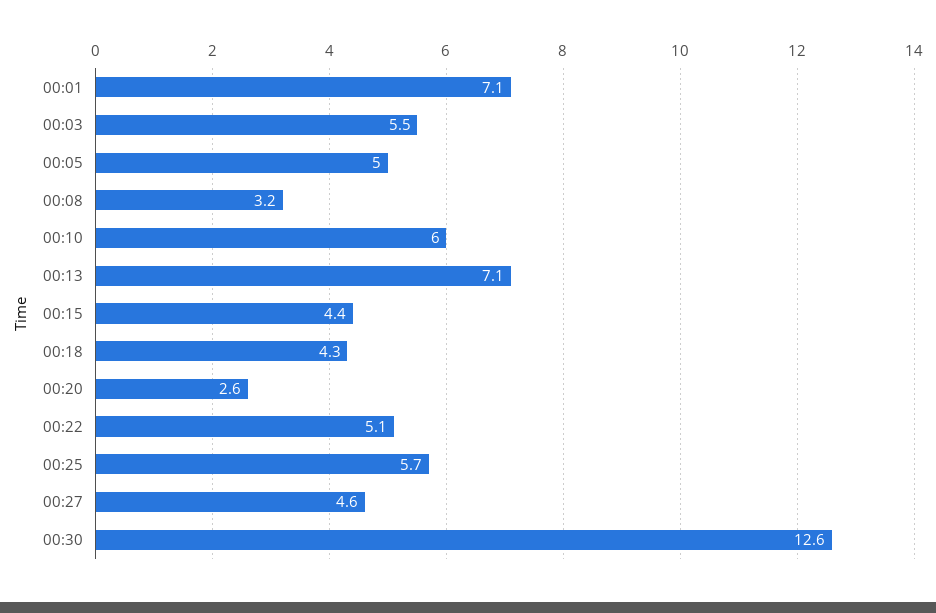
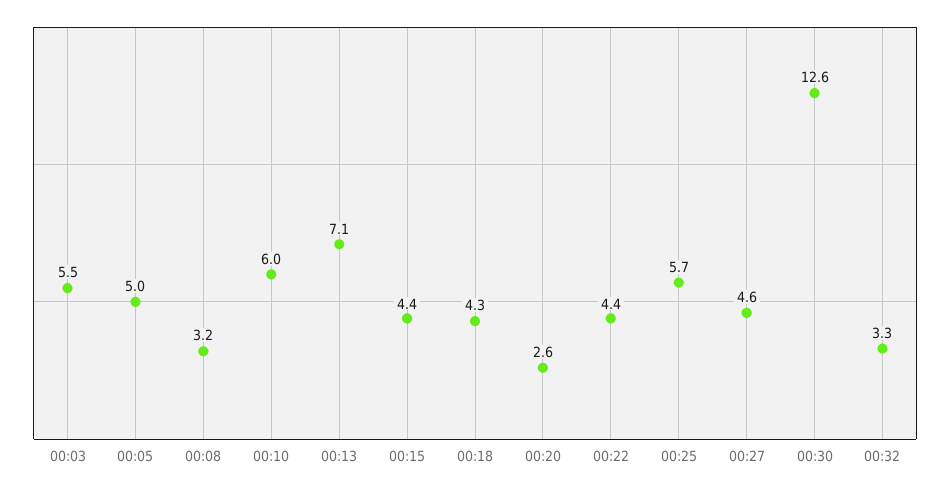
00:01: 7.1 -> none
00:22: 5.1 -> 4.4
00:32: none -> 3.3

